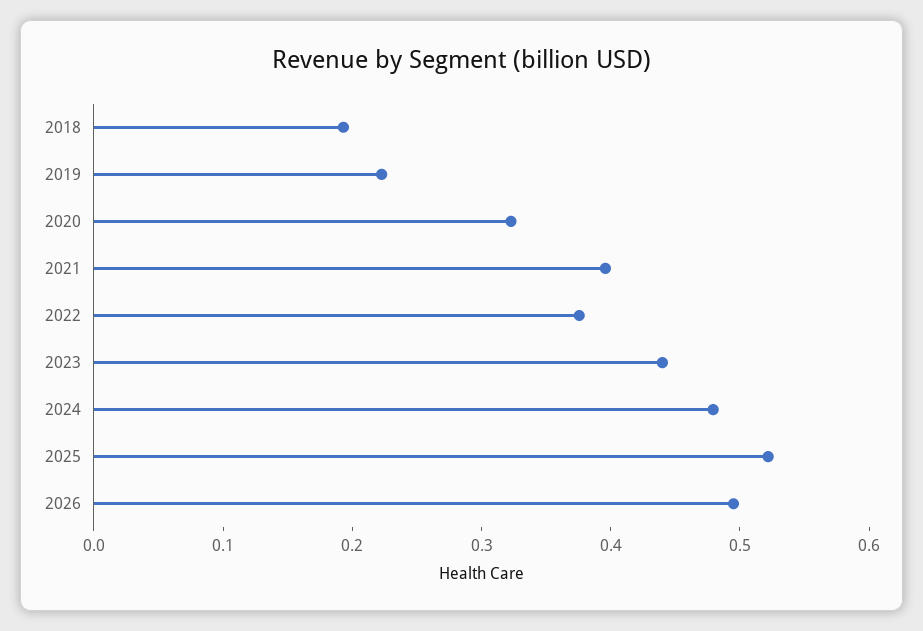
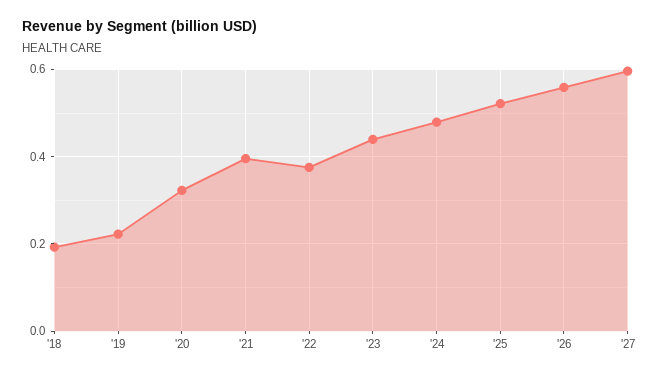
2026: 0.5 -> 0.56
'27: none -> 0.6

